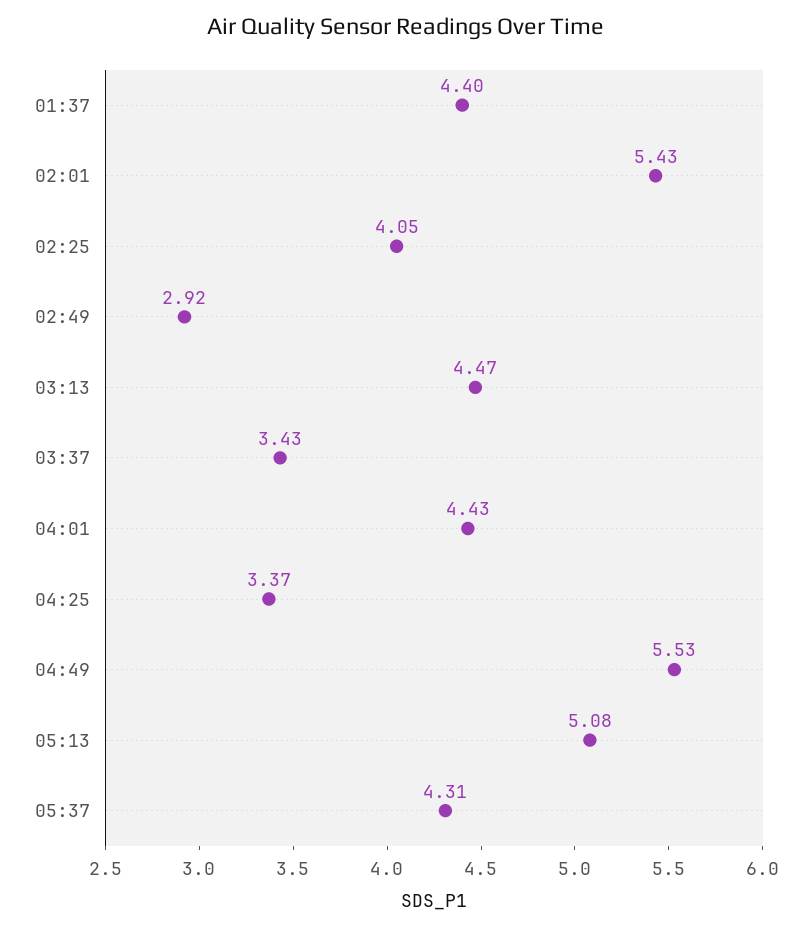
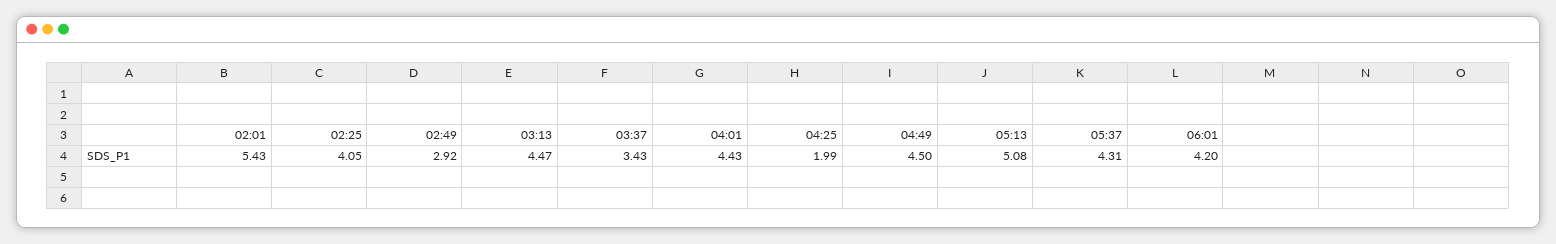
01:37: 4.4 -> none
04:25: 3.37 -> 1.99
04:49: 5.53 -> 4.5
06:01: none -> 4.2

